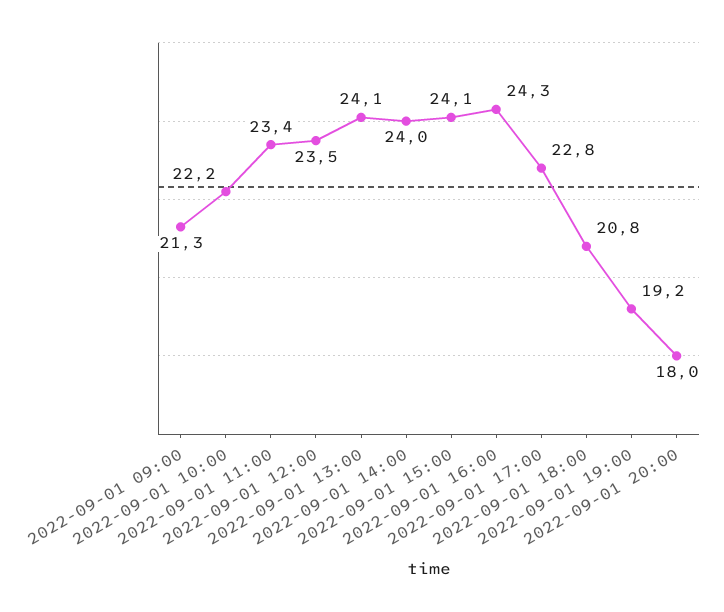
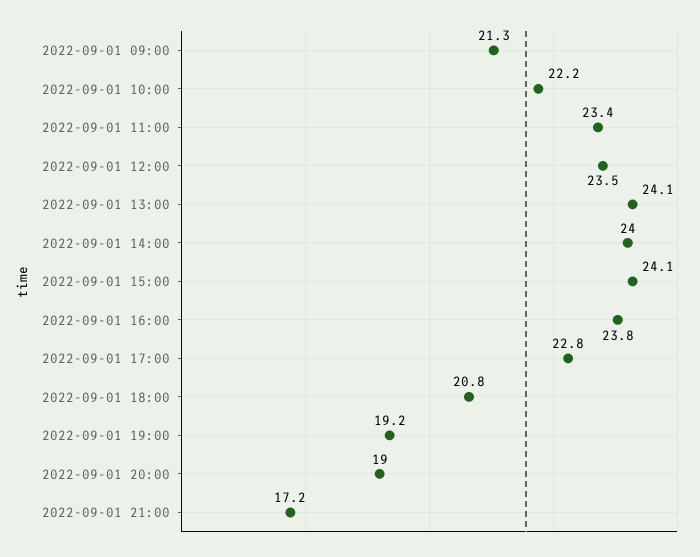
2022-09-01 16:00: 24.3 -> 23.8
2022-09-01 20:00: 18 -> 19
2022-09-01 21:00: none -> 17.2

